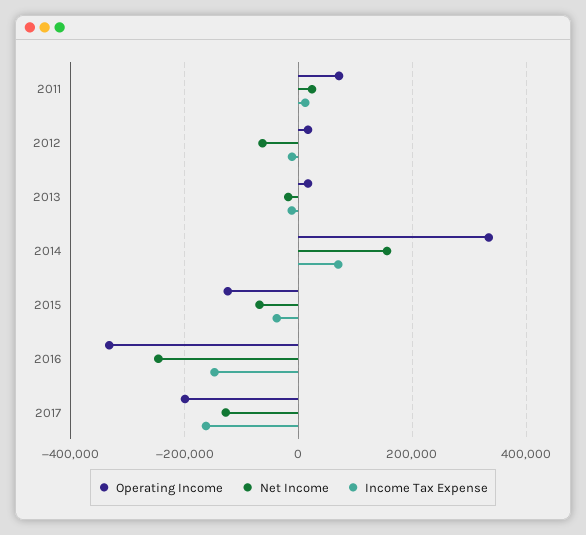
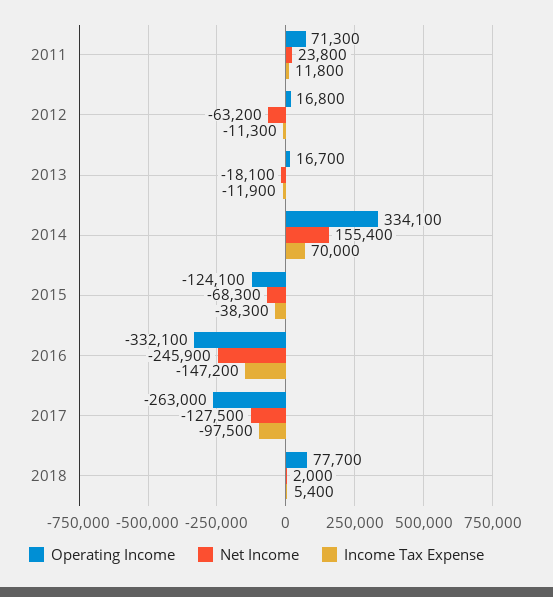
Operating Income, 2017: -200000 -> -263000
Income Tax Expense, 2017: -160000 -> -97500
Operating Income, 2018: none -> 77700
Net Income, 2018: none -> 2000
Income Tax Expense, 2018: none -> 5400

